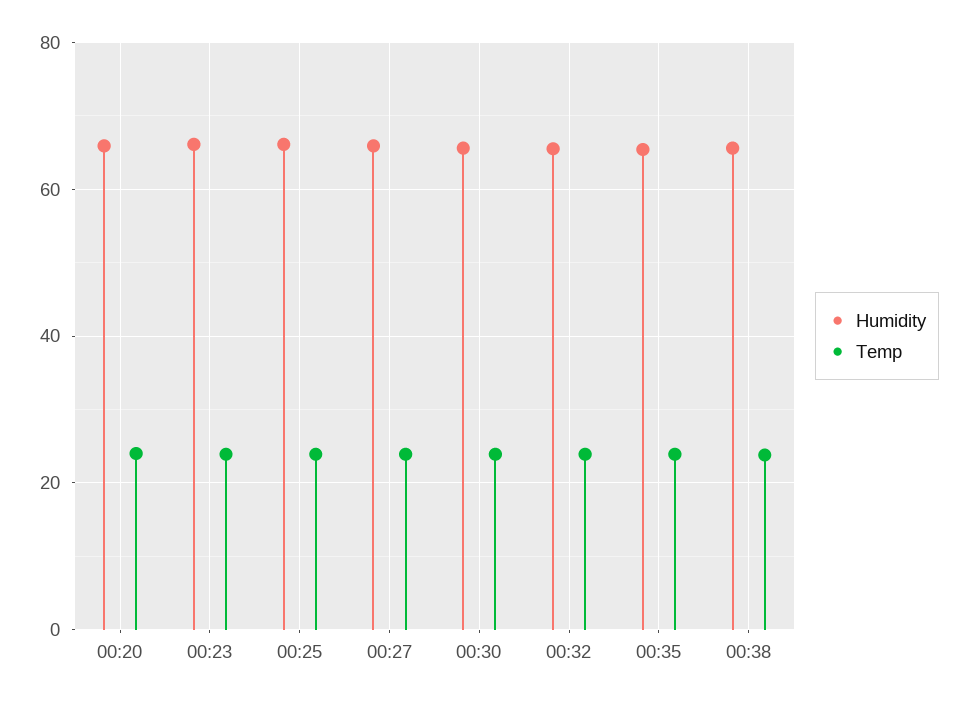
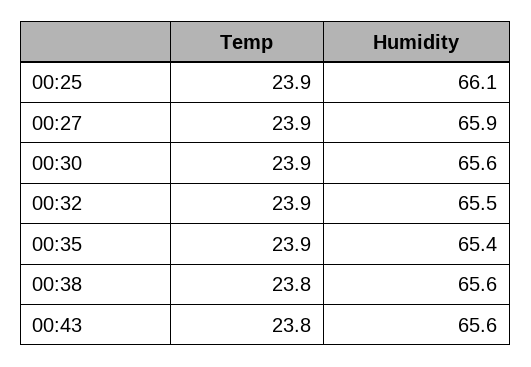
Humidity, 00:20: 66 -> none
Temp, 00:20: 24 -> none
Humidity, 00:23: 66 -> none
Temp, 00:23: 24 -> none
Temp, 00:43: none -> 23.8
Humidity, 00:43: none -> 65.6

